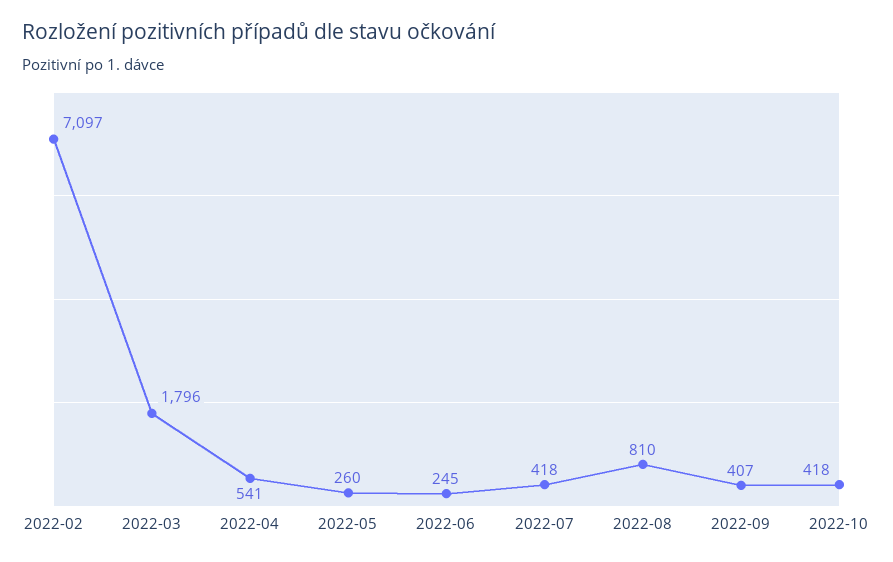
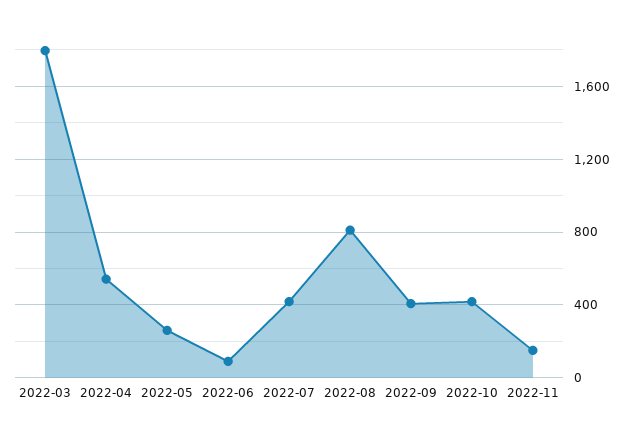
2022-02: 7097 -> none
2022-06: 245 -> 100
2022-11: none -> 150

